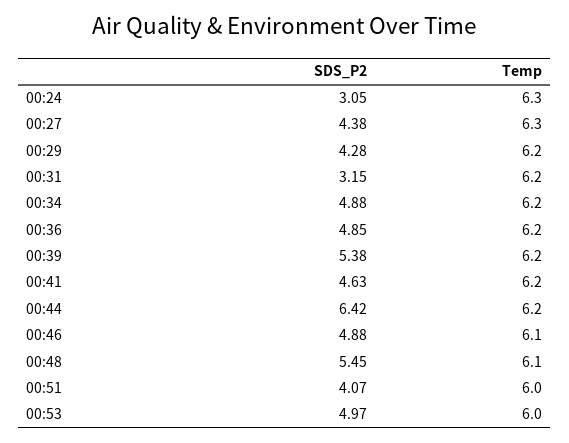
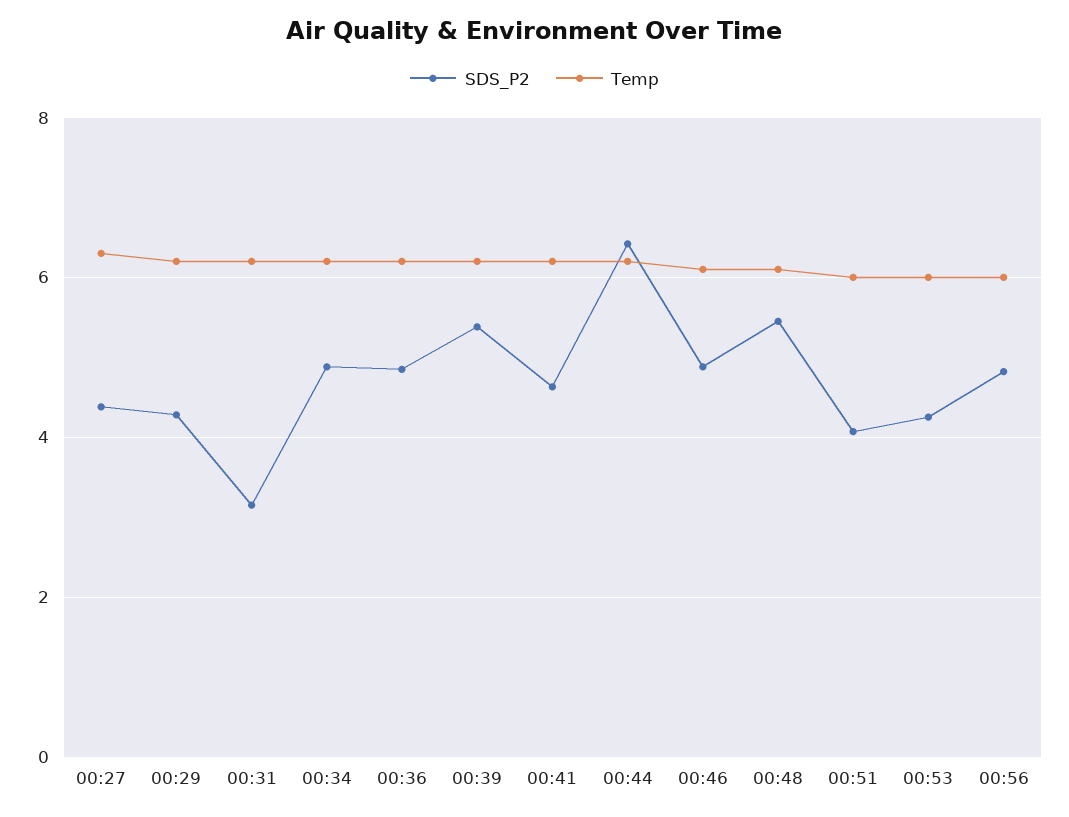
SDS_P2, 00:24: 3.05 -> none
Temp, 00:24: 6.3 -> none
SDS_P2, 00:53: 4.97 -> 4.2
SDS_P2, 00:56: none -> 4.8
Temp, 00:56: none -> 6

